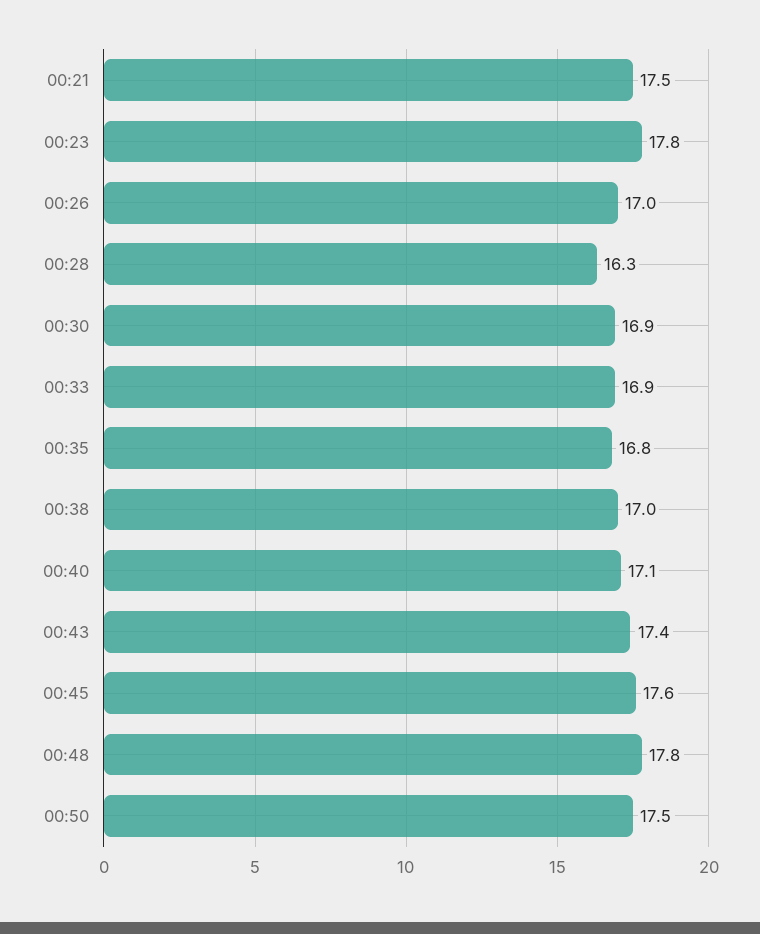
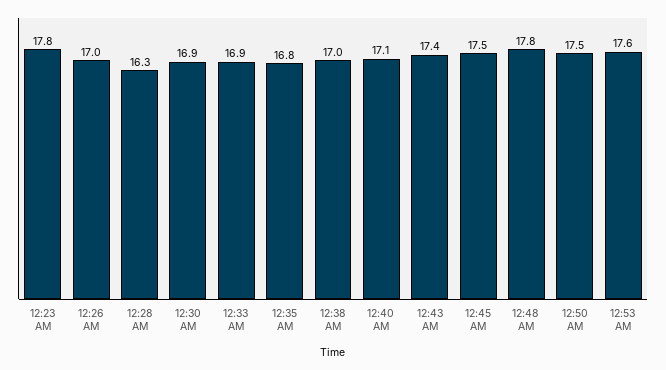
00:21: 17.5 -> none
00:45: 17.6 -> 17.5
12:53 AM: none -> 17.6

